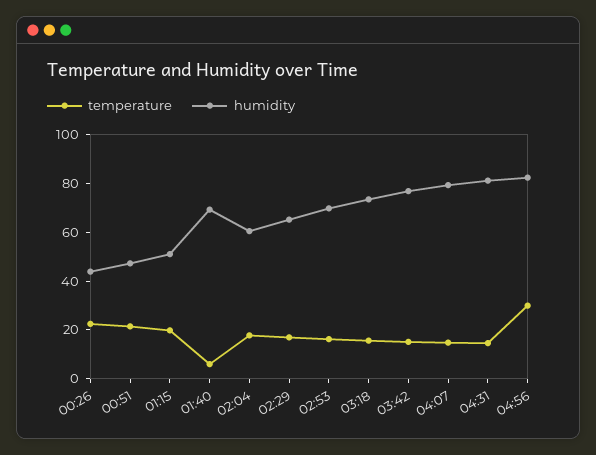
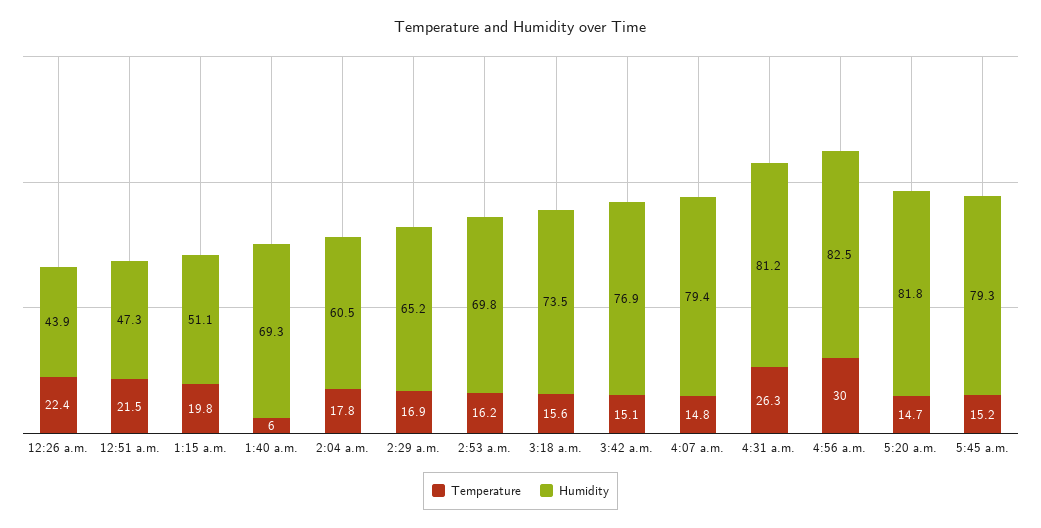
temperature, 04:31: 15 -> 26.3
temperature, 5:20 a.m.: none -> 14.7
humidity, 5:20 a.m.: none -> 81.8
temperature, 5:45 a.m.: none -> 15.2
humidity, 5:45 a.m.: none -> 79.3

